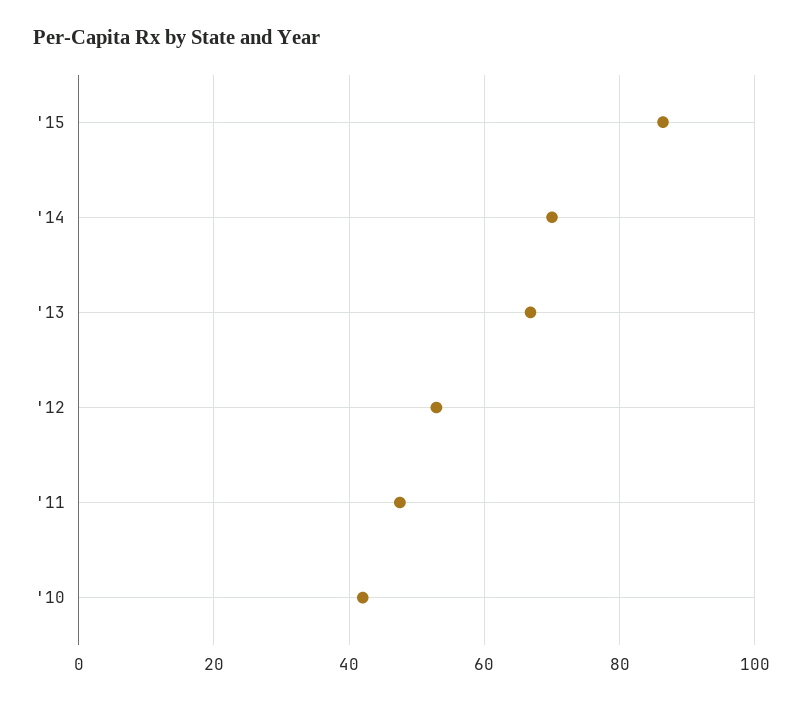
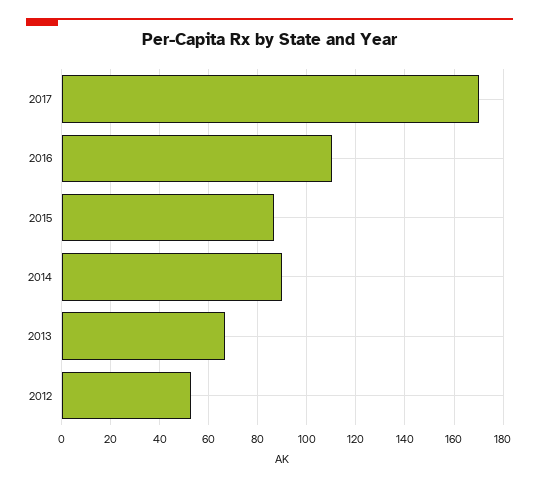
'14: 70 -> 90
'11: 48 -> none
'10: 42 -> none
2017: none -> 170
2016: none -> 110

